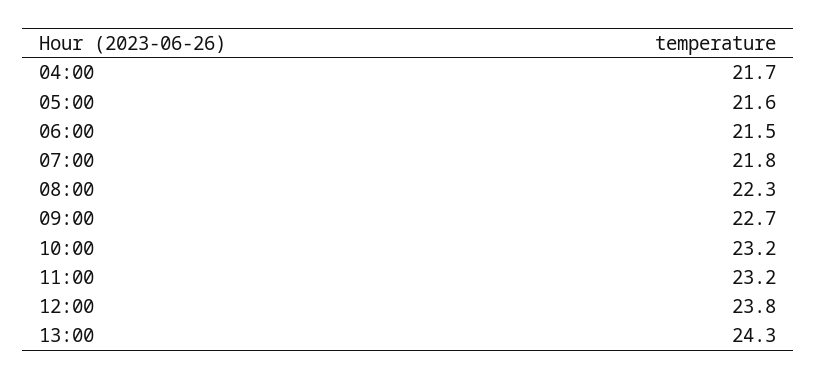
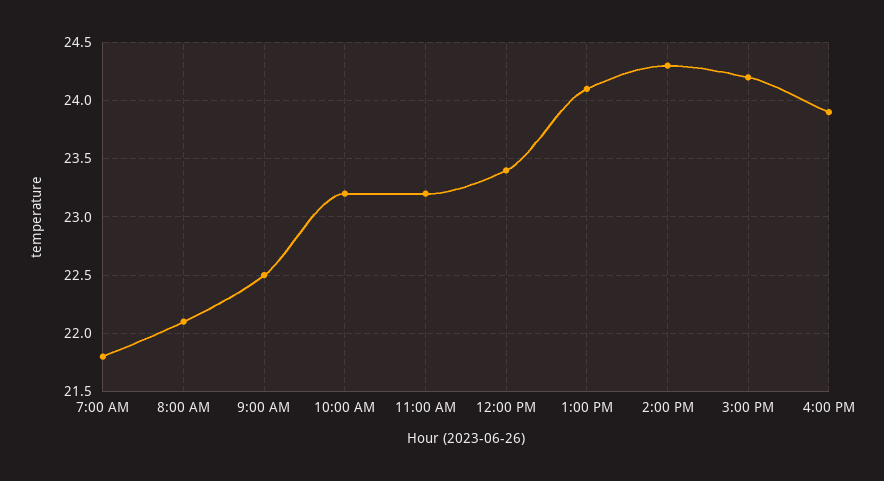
04:00: 21.7 -> none
05:00: 21.6 -> none
06:00: 21.5 -> none
08:00: 22.3 -> 22.1
09:00: 22.7 -> 22.5
12:00: 23.8 -> 23.4
13:00: 24.3 -> 24.1
2:00 PM: none -> 24.3
3:00 PM: none -> 24.2
4:00 PM: none -> 23.9

